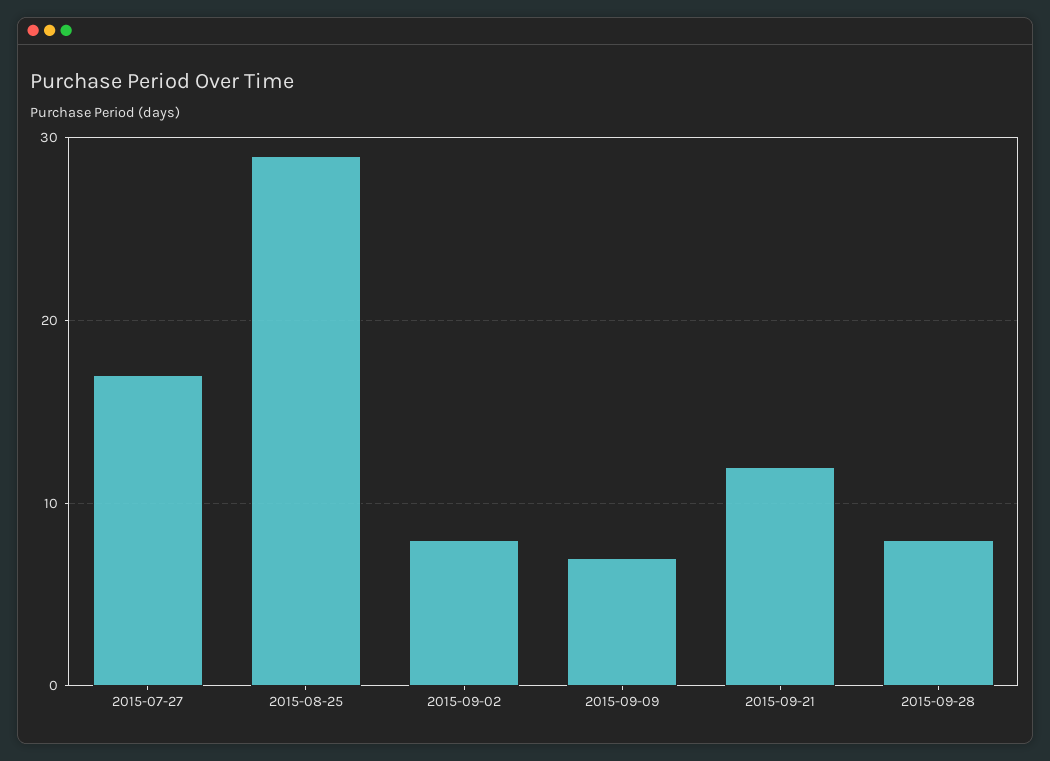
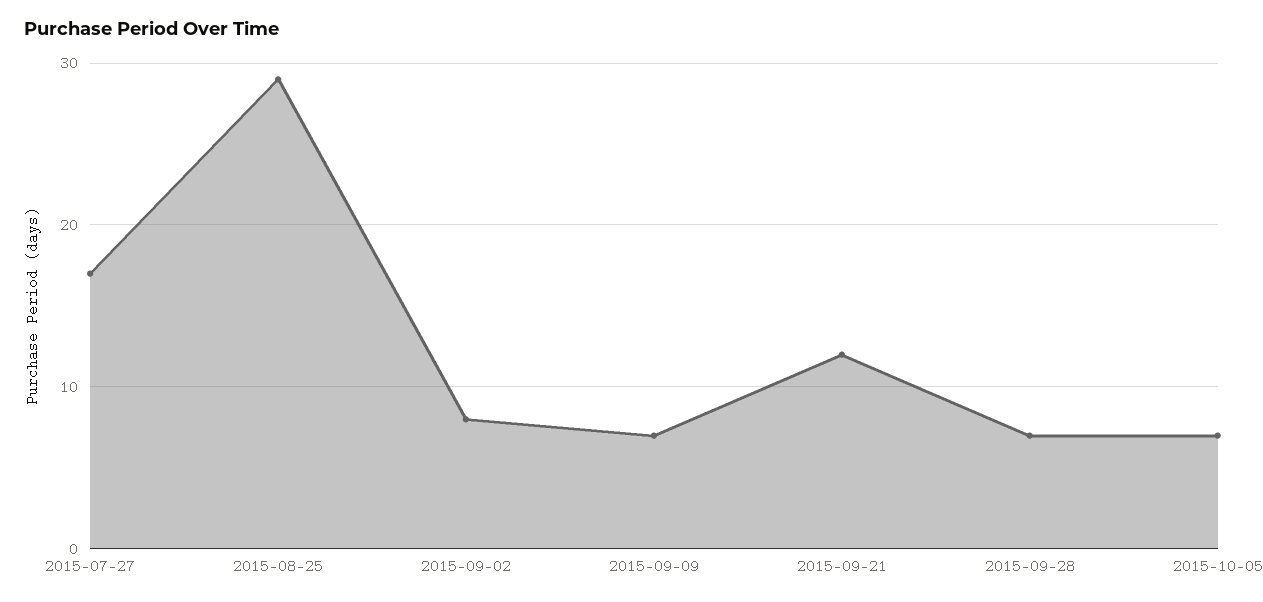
2015-09-28: 8 -> 7
2015-10-05: none -> 7

